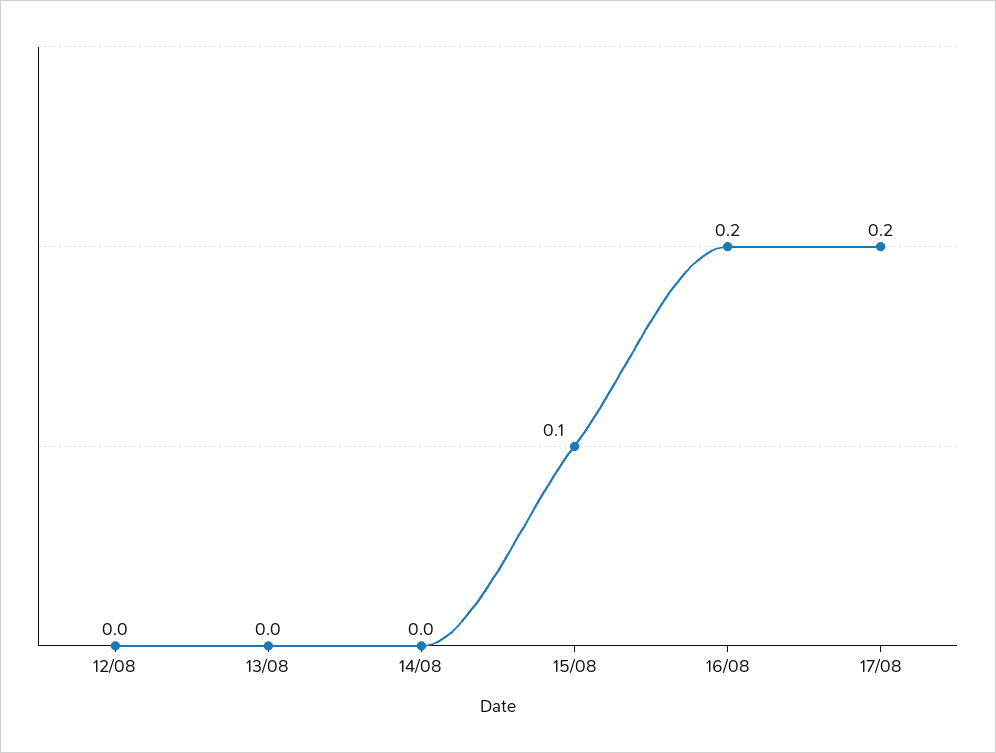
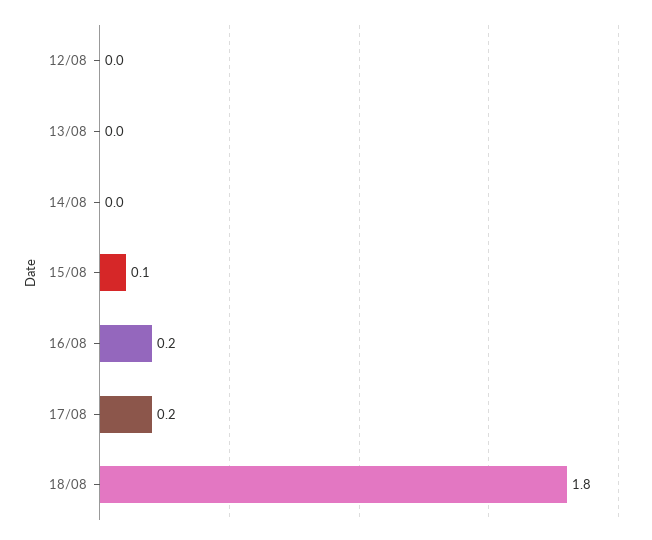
18/08: none -> 1.8

